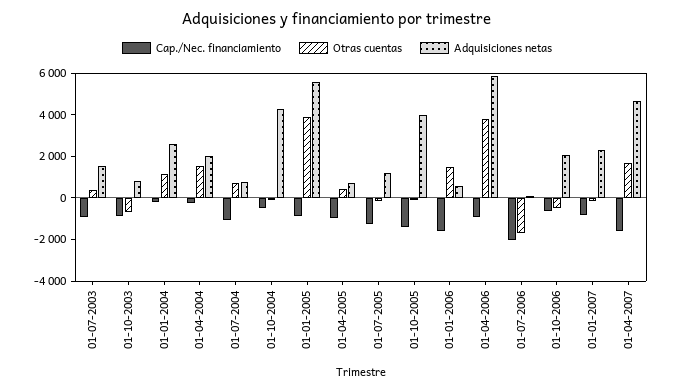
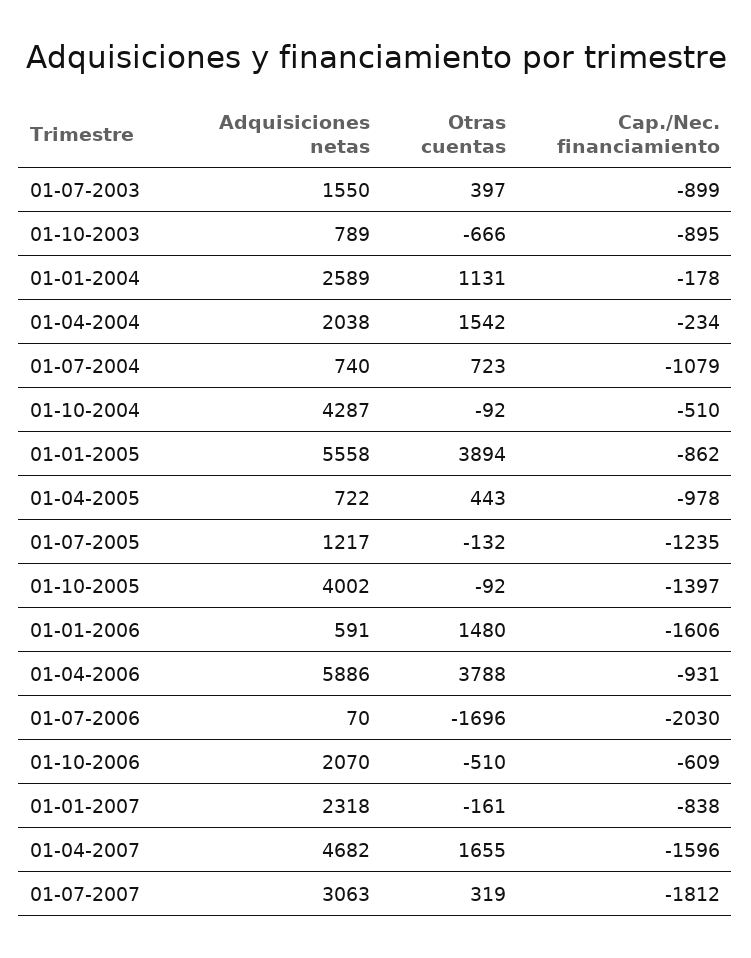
Adquisiciones netas, 01-07-2007: none -> 3063
Otras cuentas, 01-07-2007: none -> 319
Cap./Nec. financiamiento, 01-07-2007: none -> -1812

